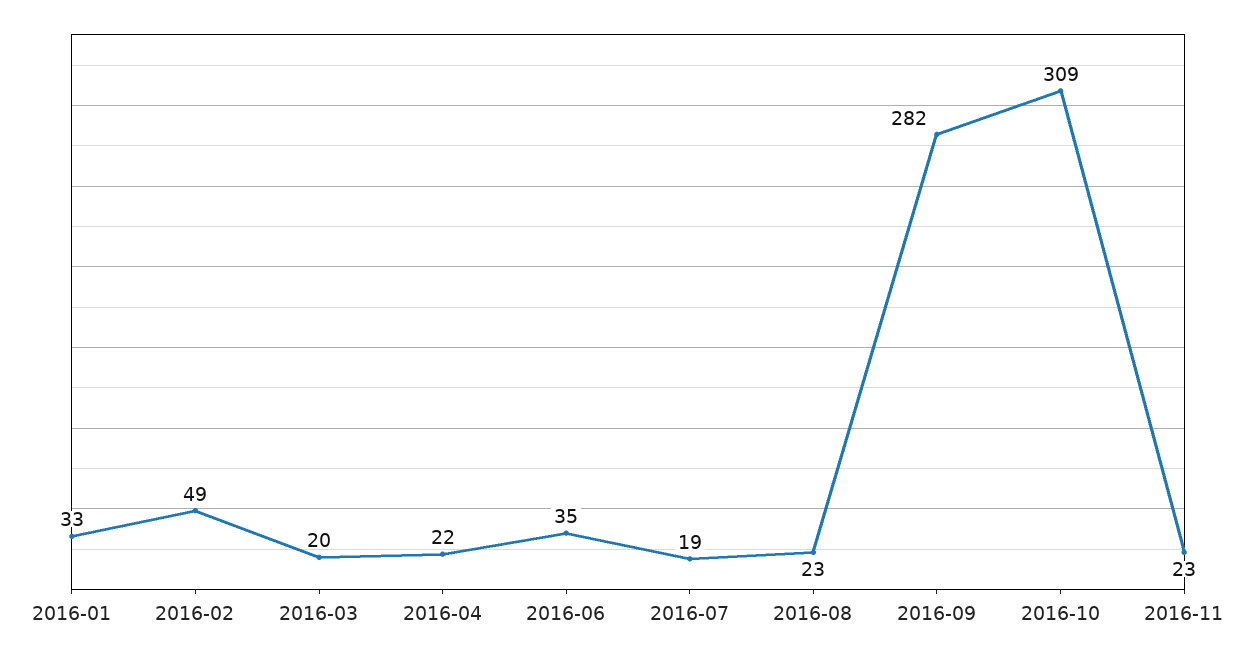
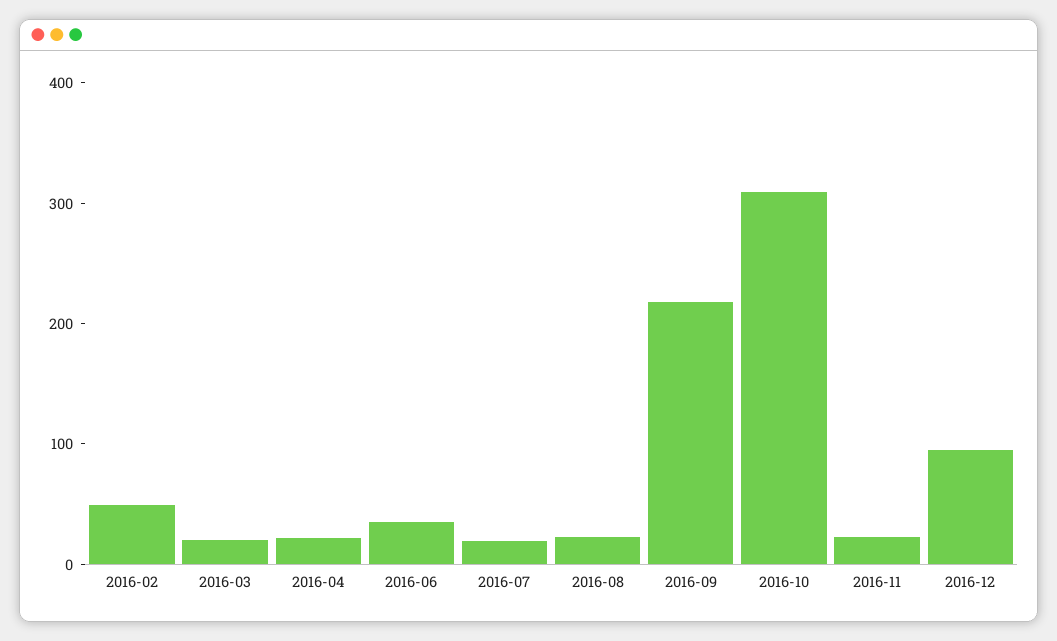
2016-01: 33 -> none
2016-09: 282 -> 220
2016-12: none -> 100

